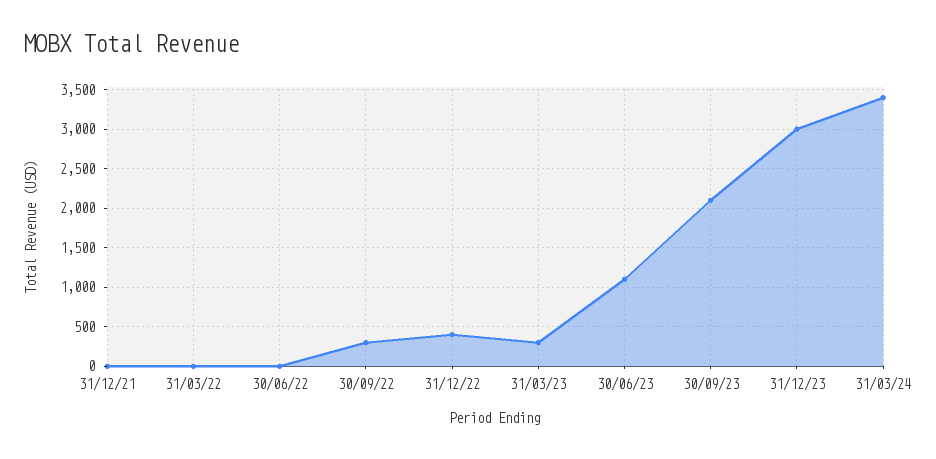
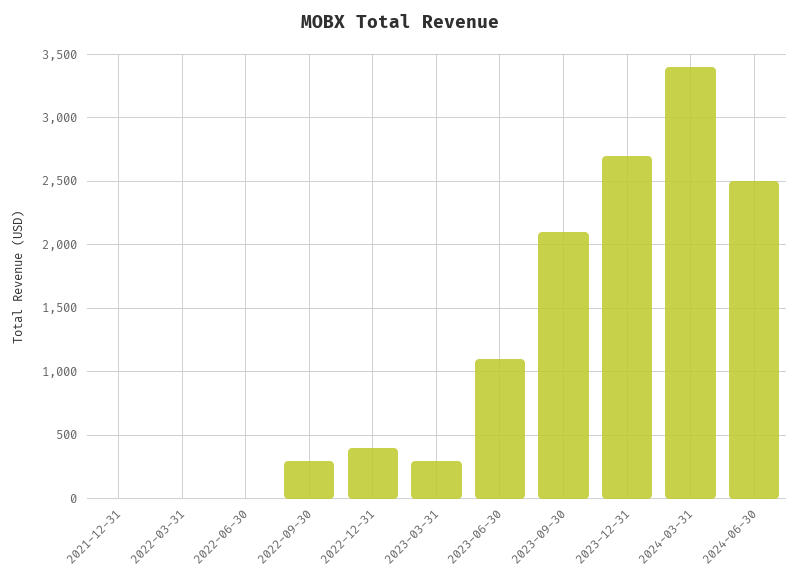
31/12/23: 3000 -> 2700
2024-06-30: none -> 2500

